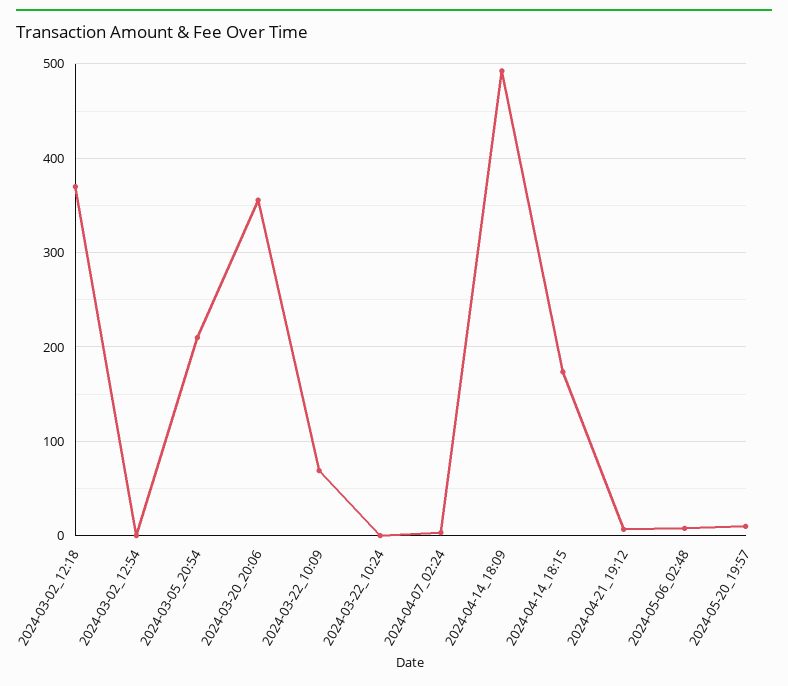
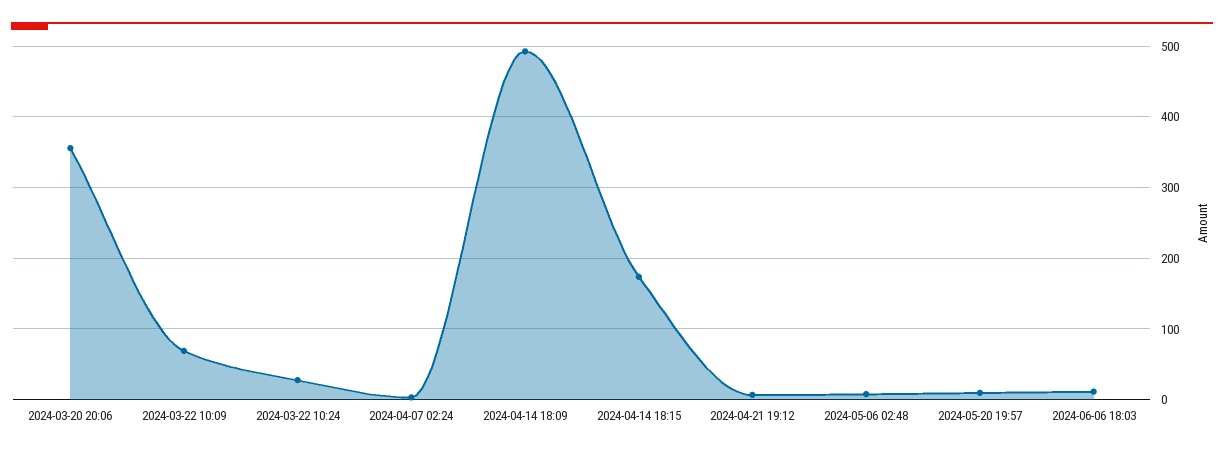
2024-03-02_12:18: 370 -> none
2024-03-02_12:54: 0 -> none
2024-03-05_20:54: 210 -> none
2024-03-22_10:24: 0 -> 30
2024-06-06 18:03: none -> 10

